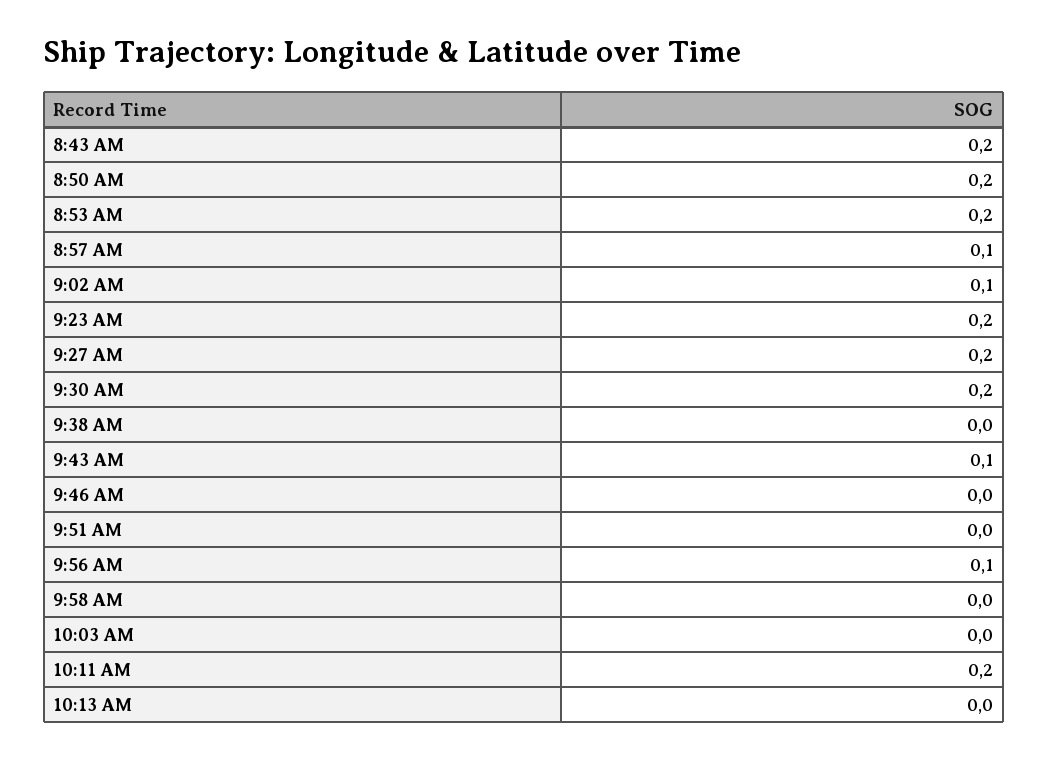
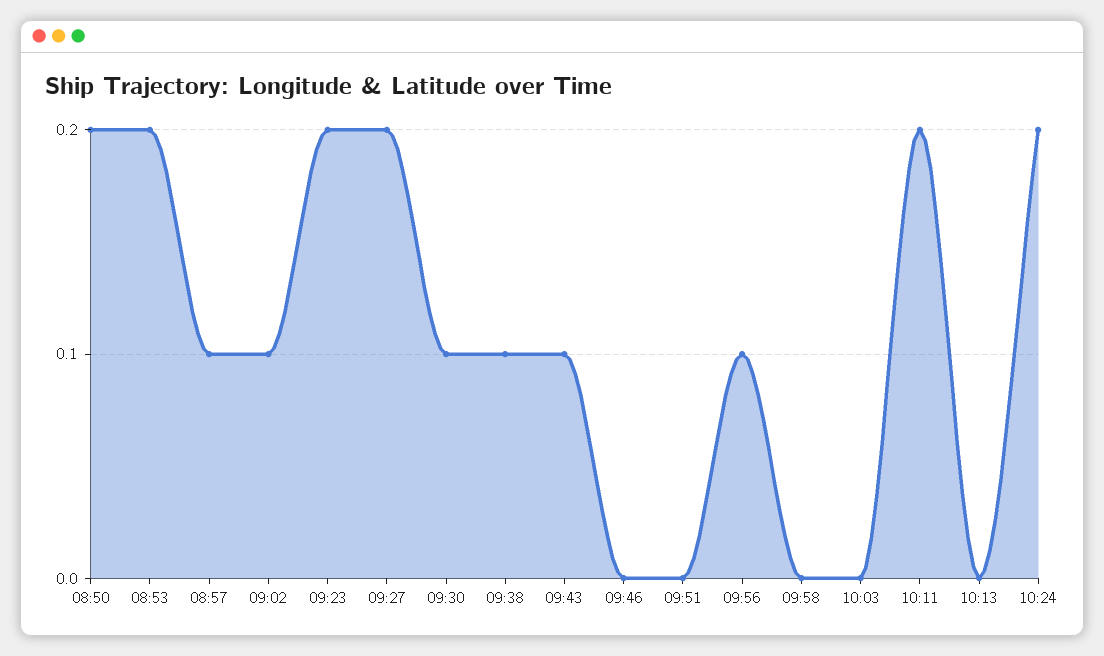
8:43 AM: 0.2 -> none
9:30 AM: 0.2 -> 0.1
9:38 AM: 0 -> 0.1
10:24: none -> 0.2

